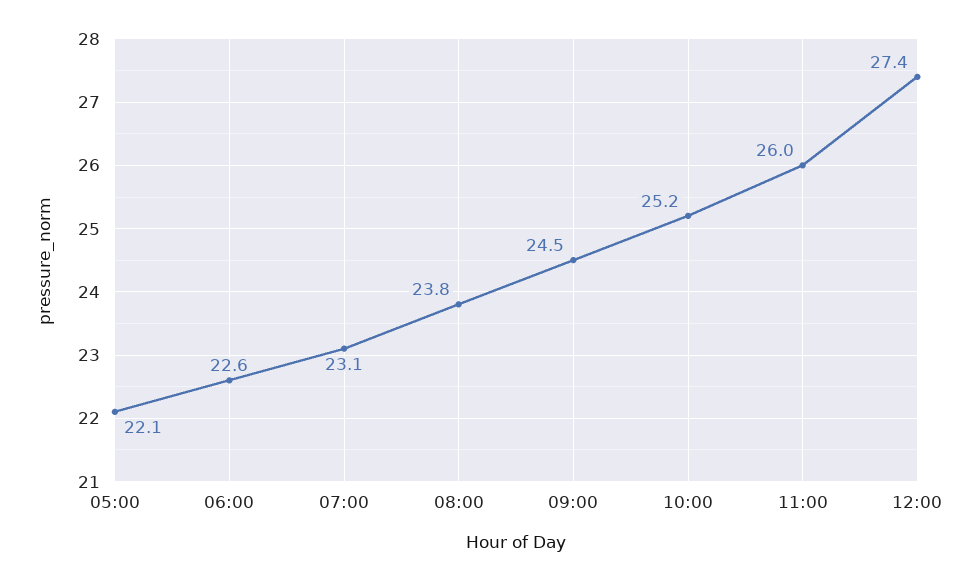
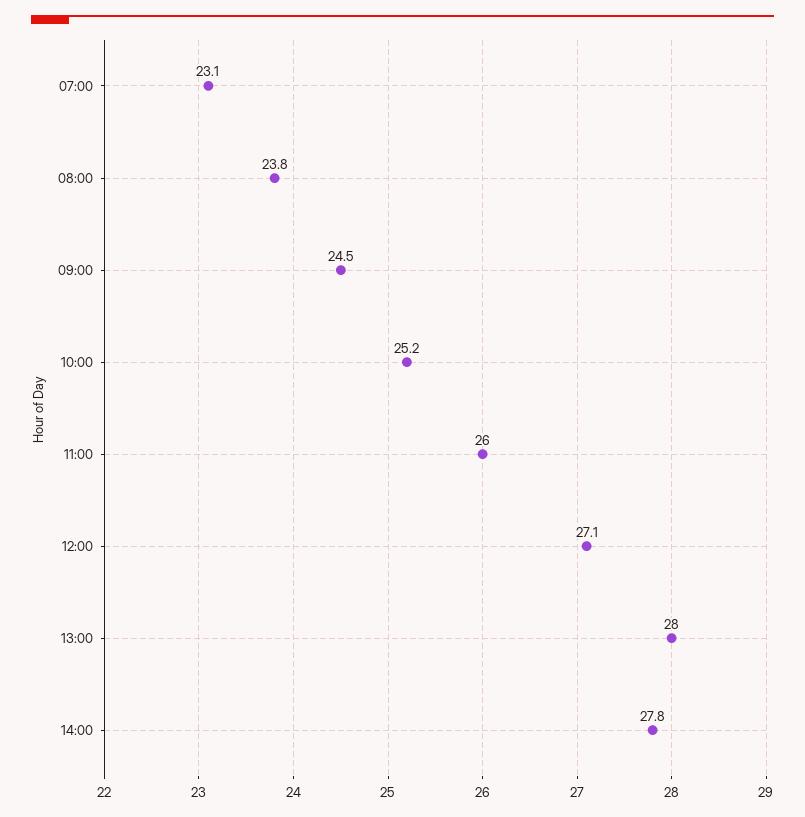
05:00: 22.1 -> none
06:00: 22.6 -> none
12:00: 27.4 -> 27.1
13:00: none -> 28
14:00: none -> 27.8

